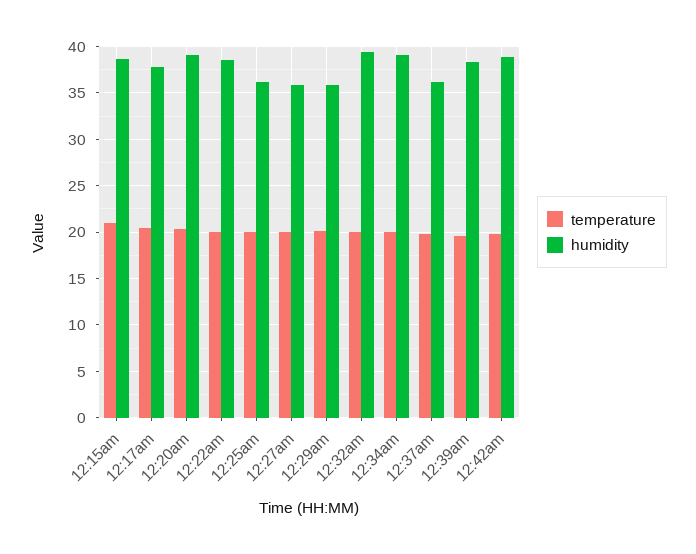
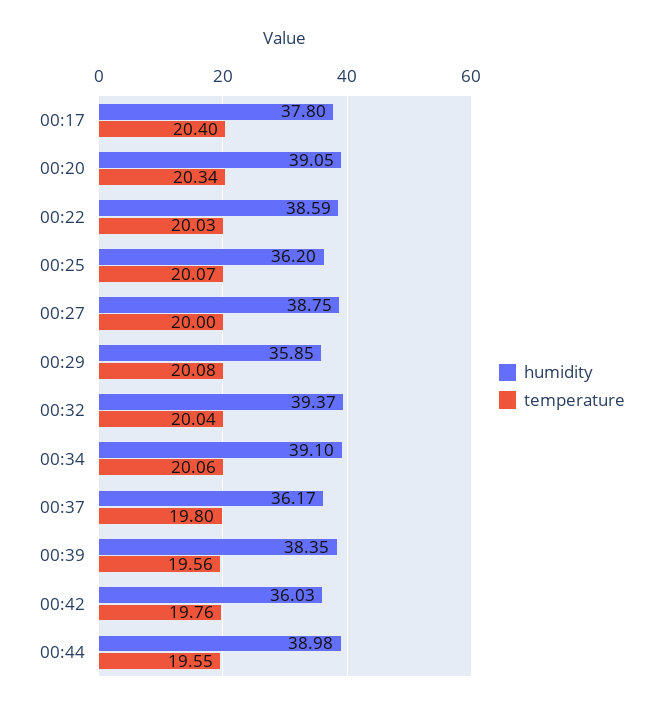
temperature, 12:15am: 21 -> none
humidity, 12:15am: 39 -> none
humidity, 12:27am: 36 -> 38.75
humidity, 12:42am: 39 -> 36.03
humidity, 00:44: none -> 38.98
temperature, 00:44: none -> 19.55

